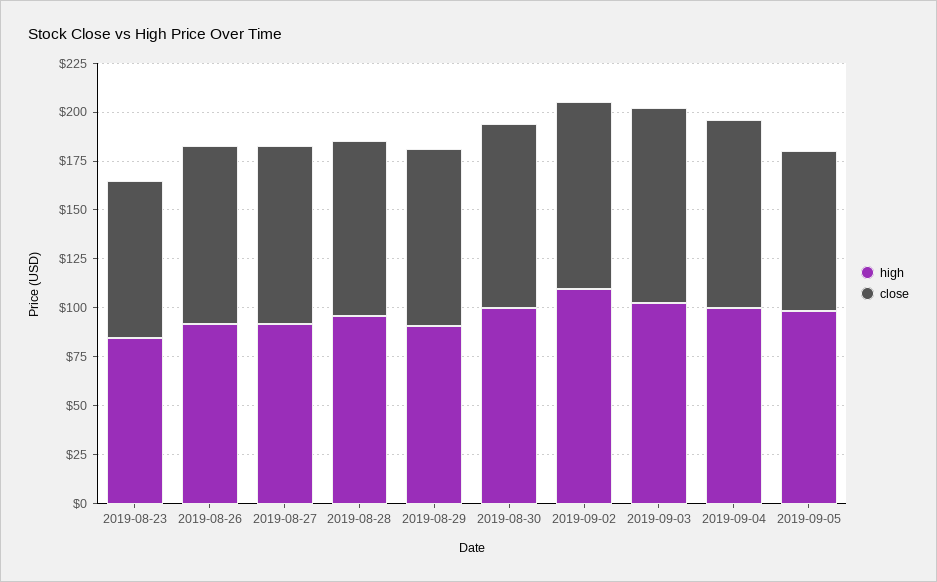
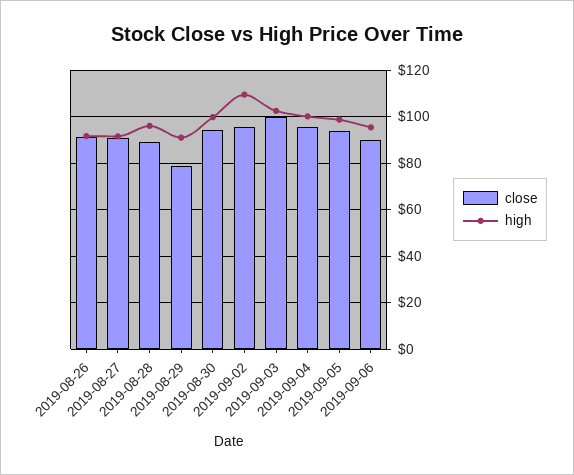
high, 2019-08-23: 85 -> none
close, 2019-08-23: 80 -> none
close, 2019-08-29: 90 -> 80
close, 2019-09-05: 80 -> 95
close, 2019-09-06: none -> 90
high, 2019-09-06: none -> 95

